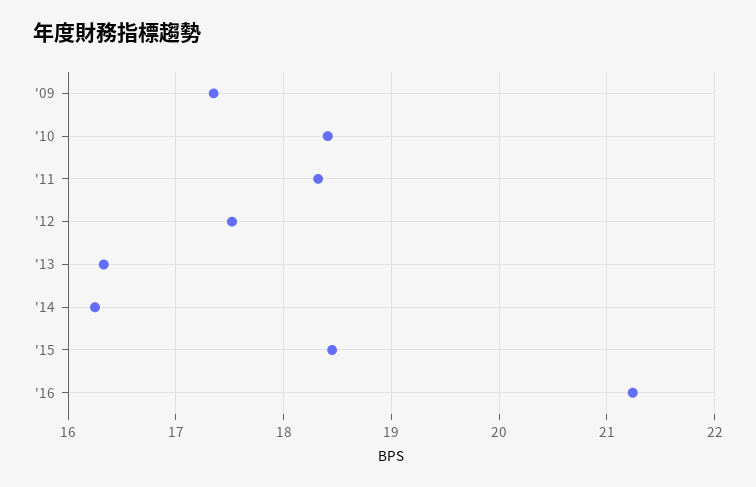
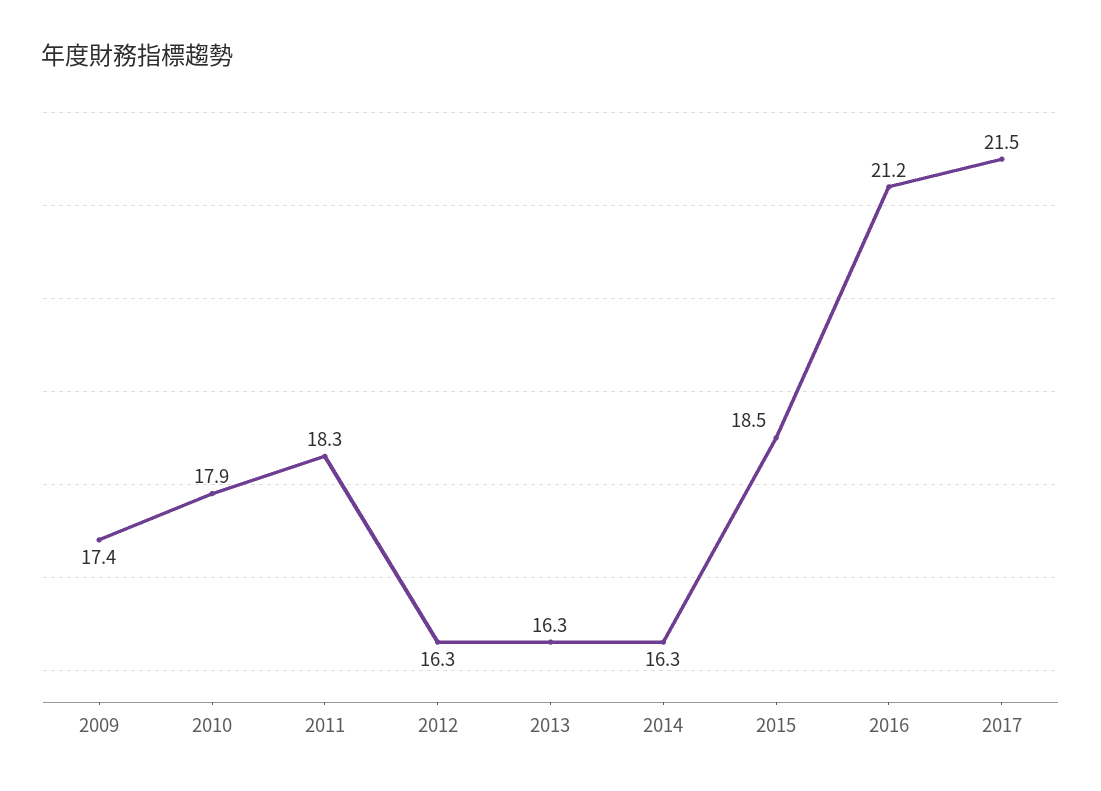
'10: 18.4 -> 17.9
'12: 17.5 -> 16.3
2017: none -> 21.5

